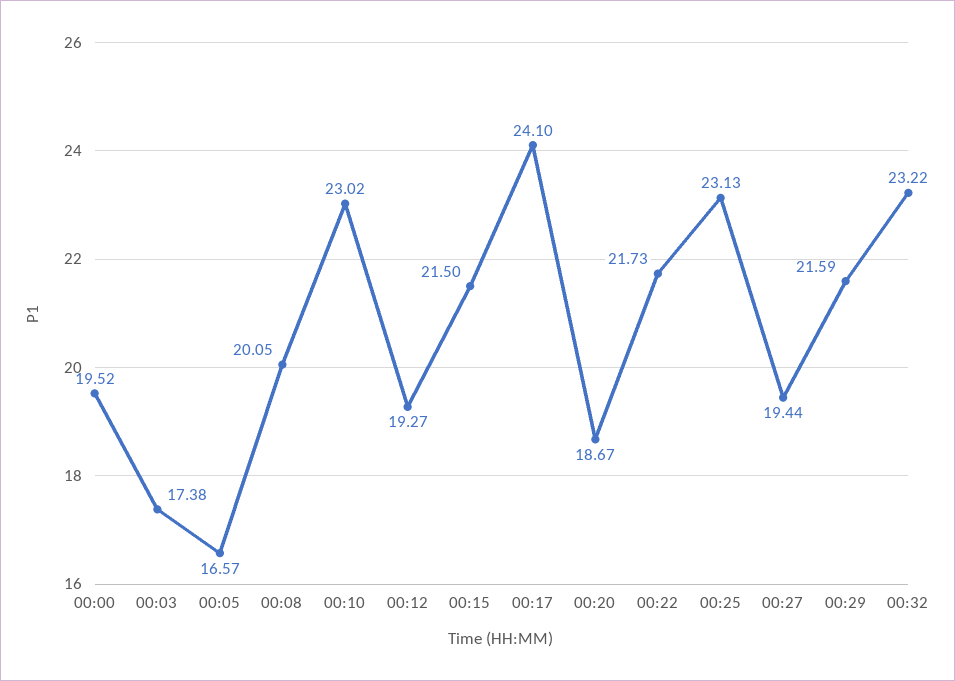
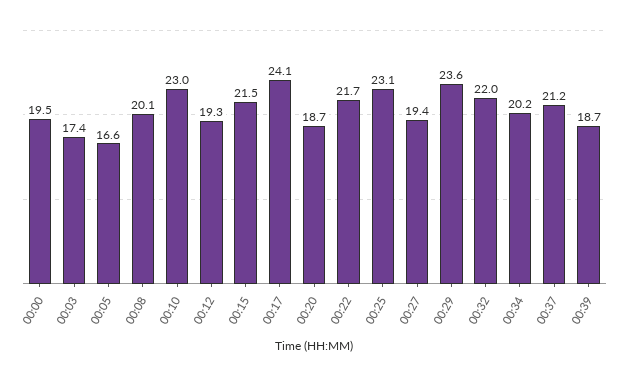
00:29: 21.59 -> 23.6
00:32: 23.22 -> 22
00:34: none -> 20.2
00:37: none -> 21.2
00:39: none -> 18.7

